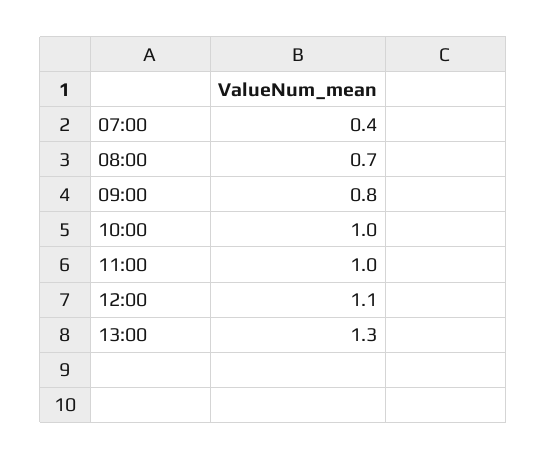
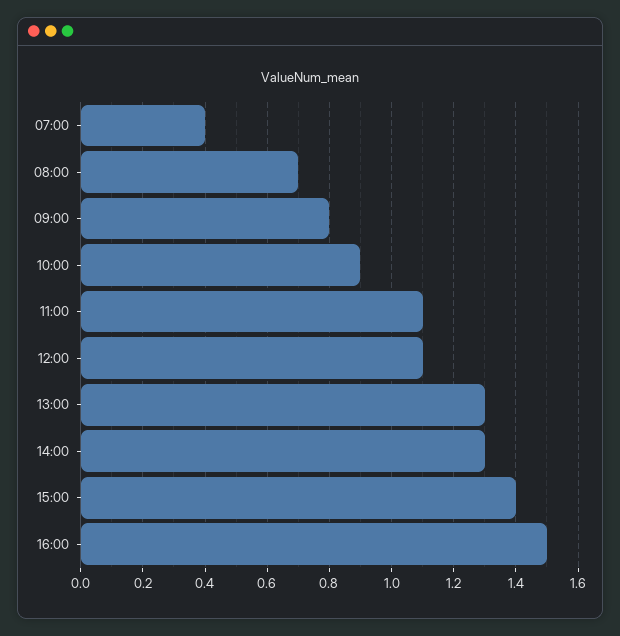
10:00: 1 -> 0.9
11:00: 1 -> 1.1
14:00: none -> 1.3
15:00: none -> 1.4
16:00: none -> 1.5

